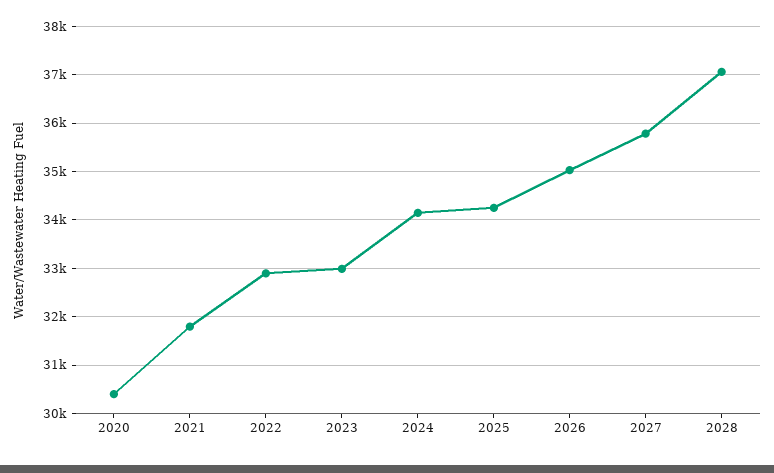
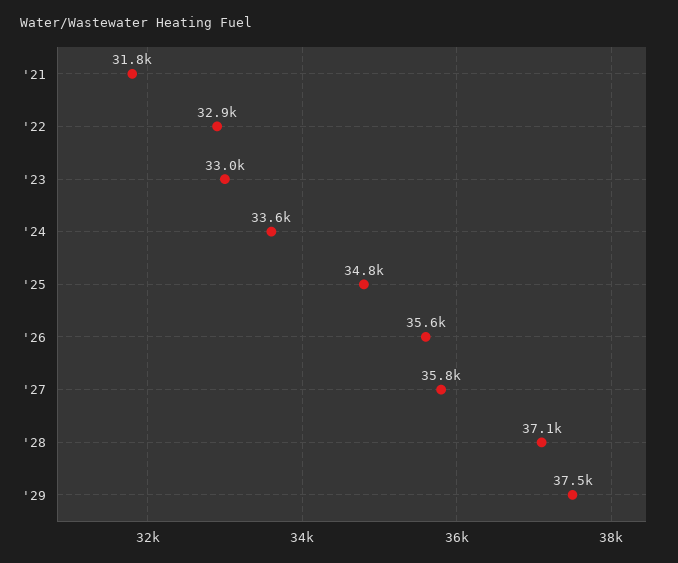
2020: 30400 -> none
2024: 34200 -> 33600
2025: 34200 -> 34800
2026: 35000 -> 35600
'29: none -> 37500

